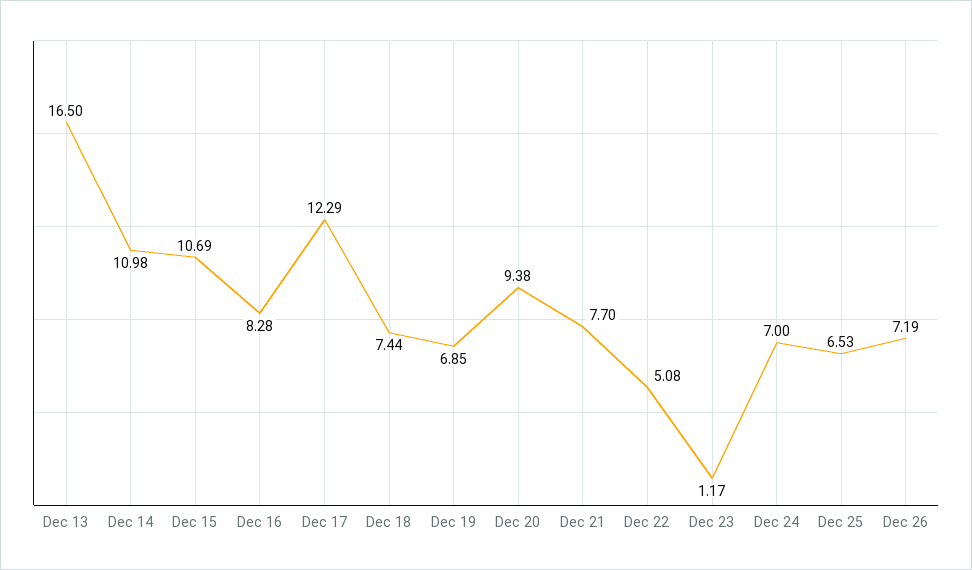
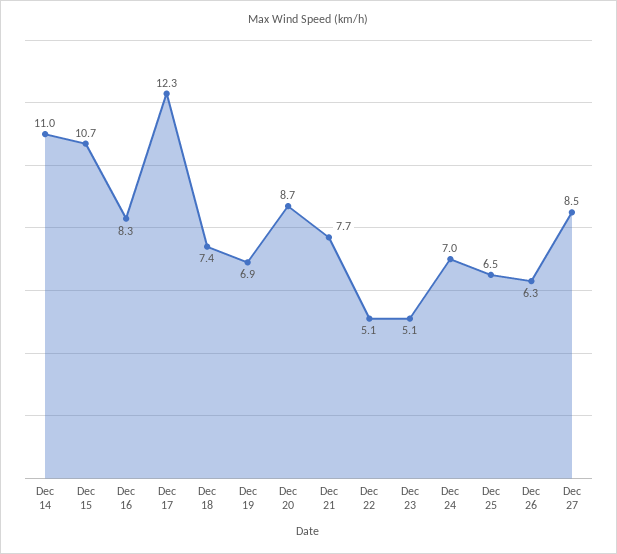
Dec 13: 16.5 -> none
Dec 20: 9.38 -> 8.7
Dec 23: 1.17 -> 5.1
Dec 26: 7.19 -> 6.3
Dec 27: none -> 8.5

